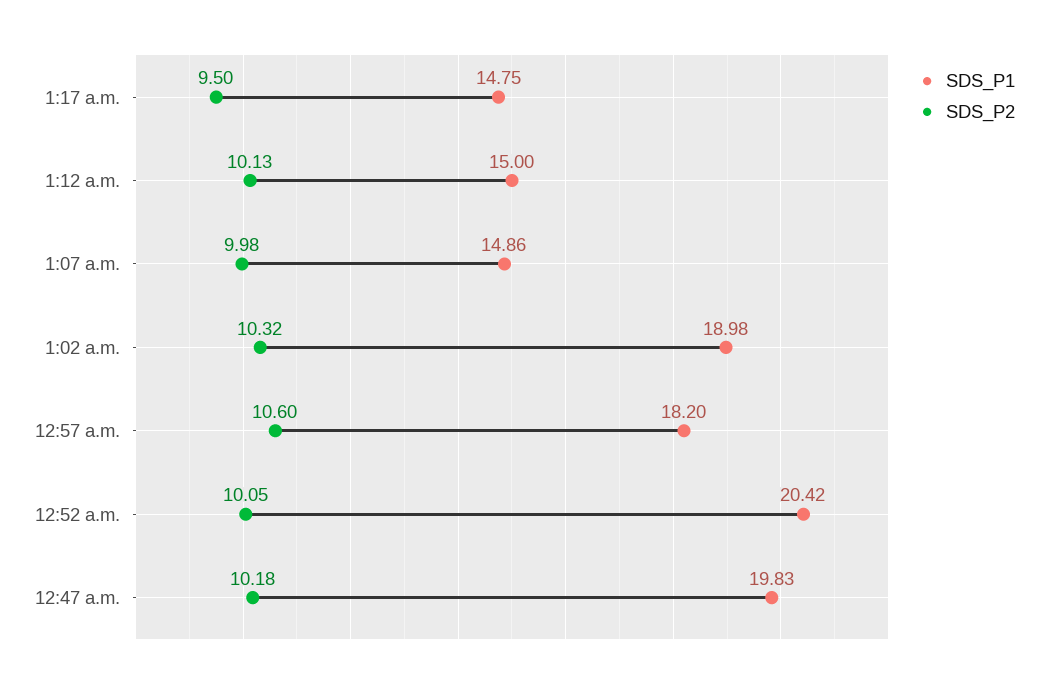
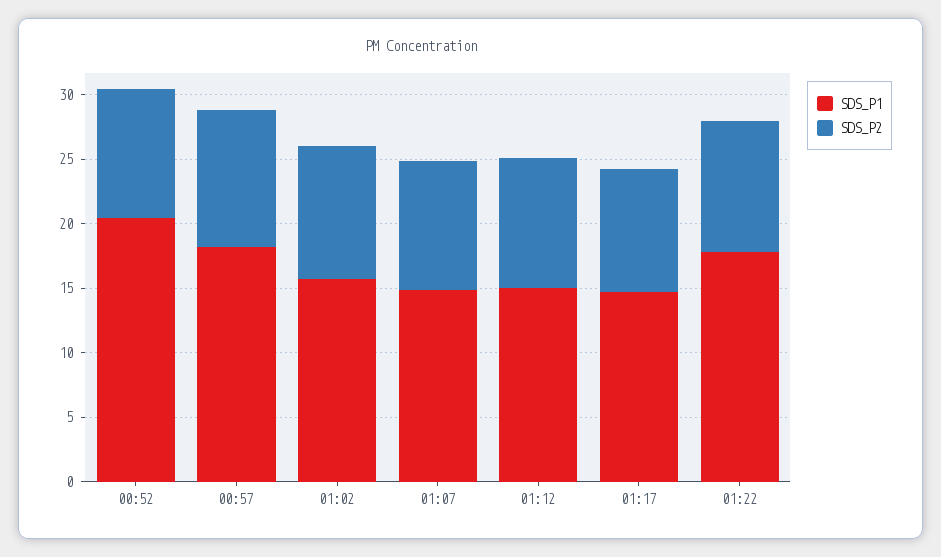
SDS_P1, 1:02 a.m.: 18.98 -> 16
SDS_P1, 12:47 a.m.: 19.83 -> none
SDS_P2, 12:47 a.m.: 10.18 -> none
SDS_P1, 01:22: none -> 18
SDS_P2, 01:22: none -> 10

